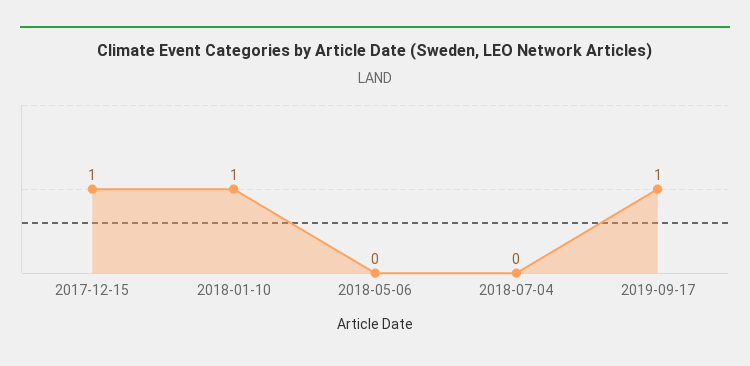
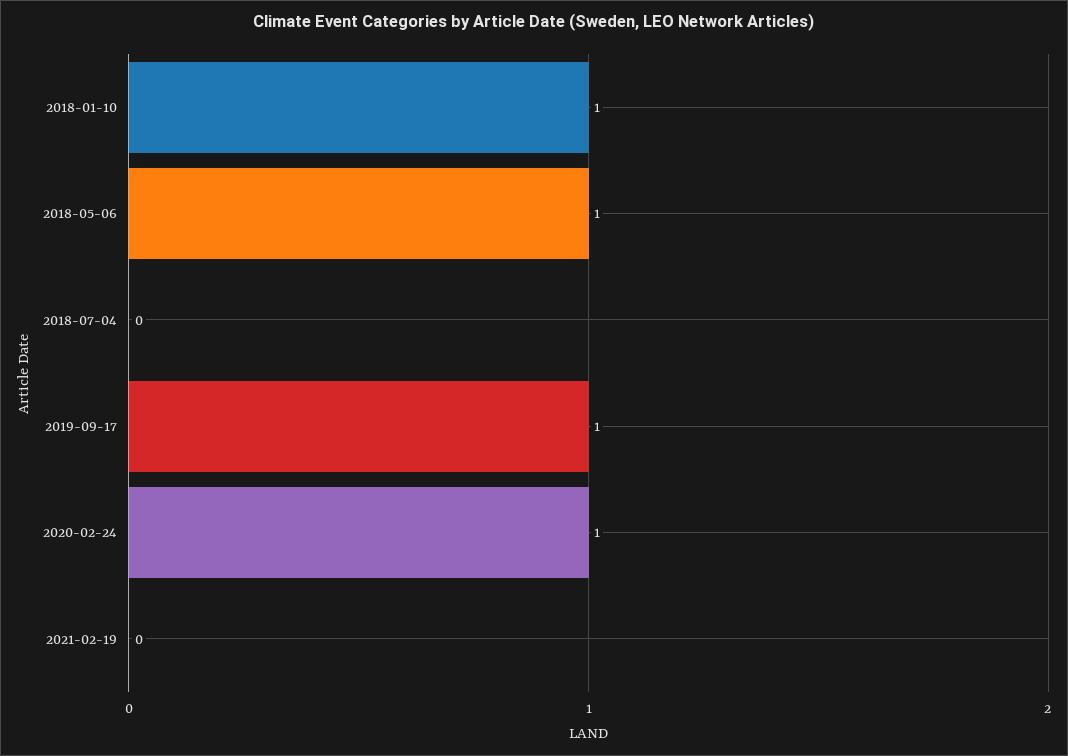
2017-12-15: 1 -> none
2018-05-06: 0 -> 1
2020-02-24: none -> 1
2021-02-19: none -> 0

